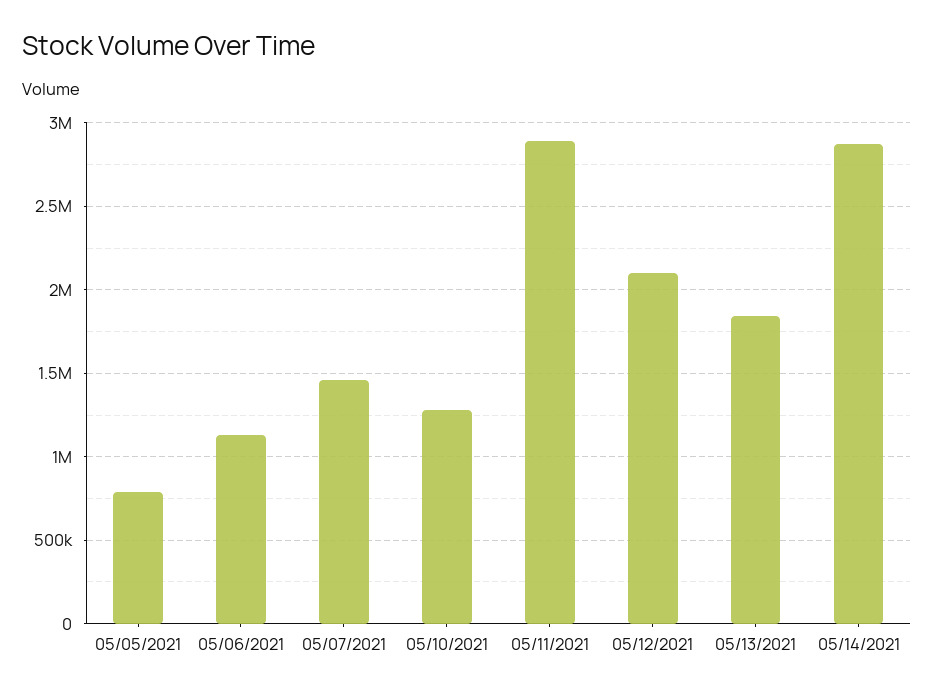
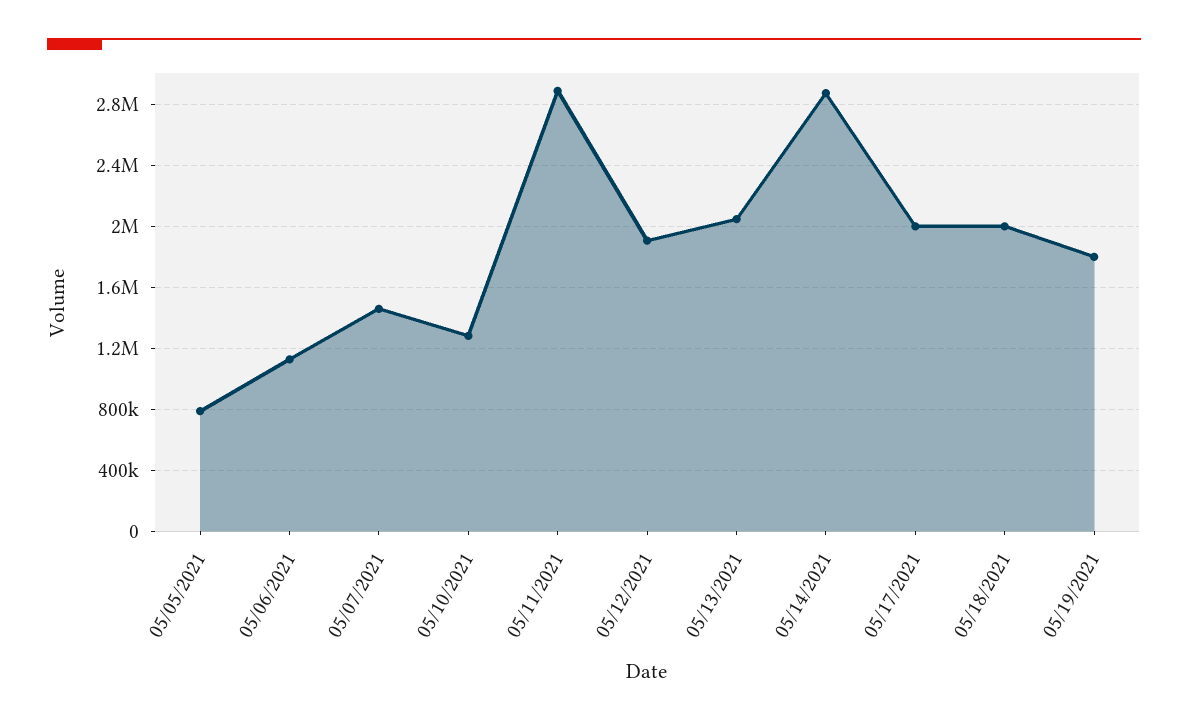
05/12/2021: 2100000 -> 1900000
05/13/2021: 1850000 -> 2050000
05/17/2021: none -> 2000000
05/18/2021: none -> 2000000
05/19/2021: none -> 1800000

